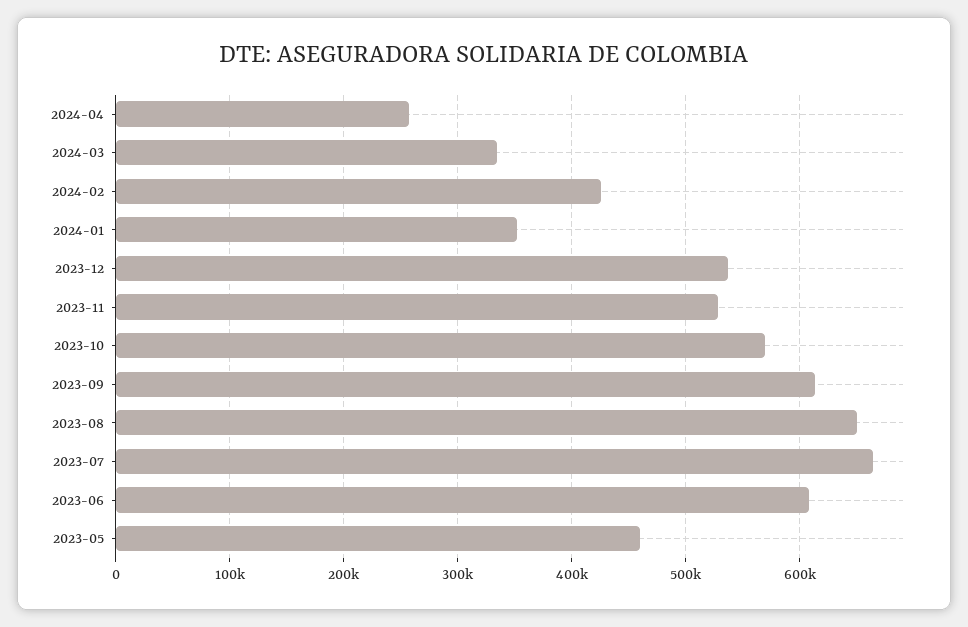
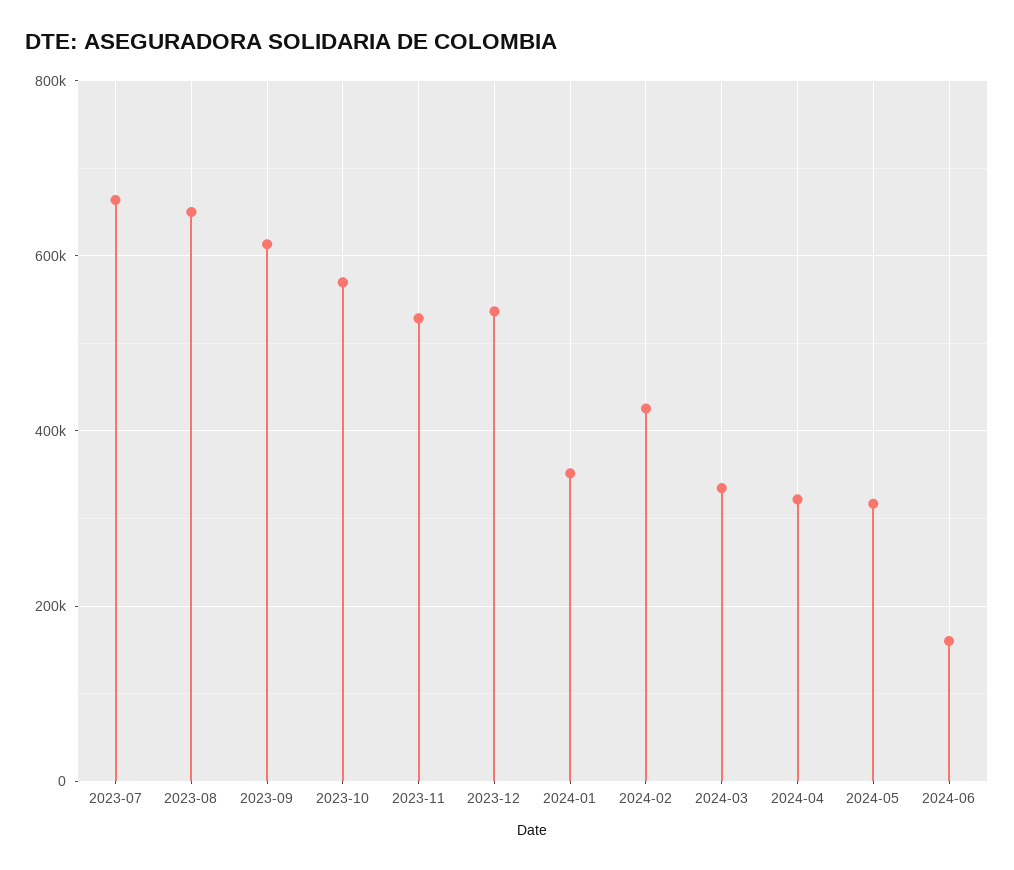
2024-04: 260000 -> 320000
2023-06: 610000 -> none
2023-05: 460000 -> none
2024-05: none -> 320000
2024-06: none -> 160000

